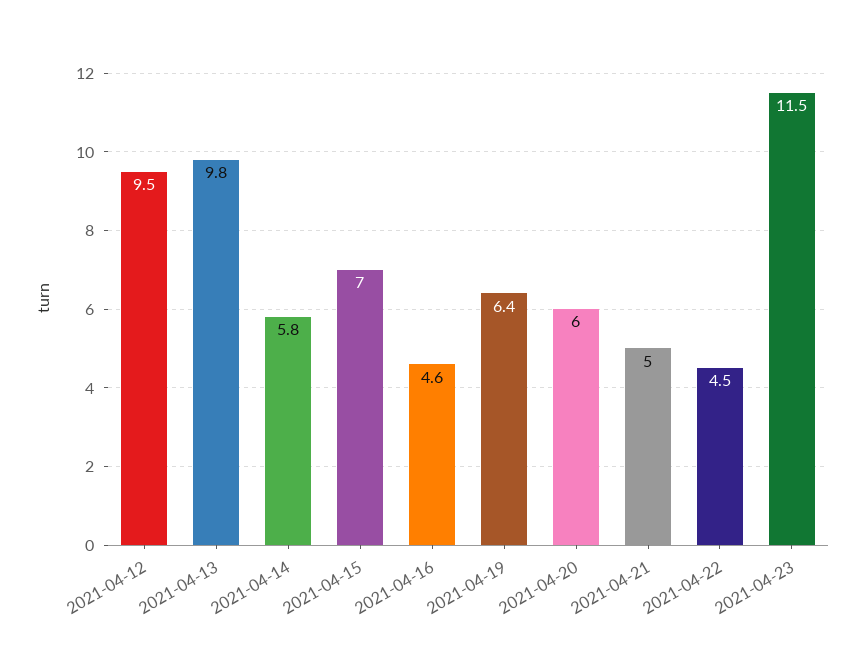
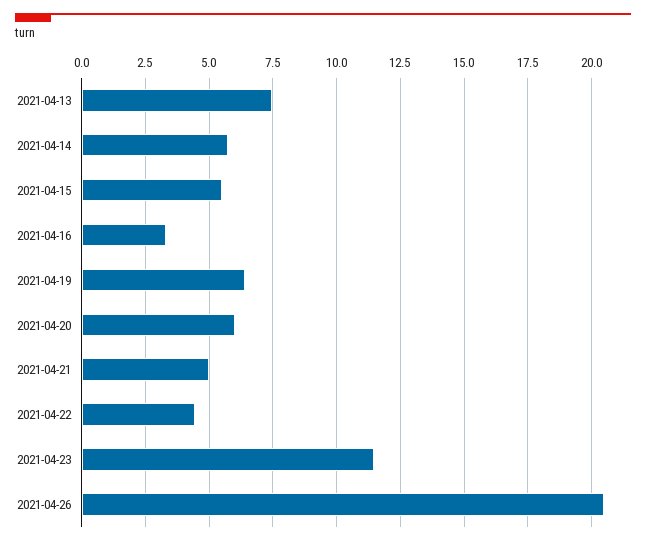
2021-04-12: 9.5 -> none
2021-04-13: 9.8 -> 7.5
2021-04-15: 7 -> 5.5
2021-04-16: 4.6 -> 3.25
2021-04-26: none -> 20.5

